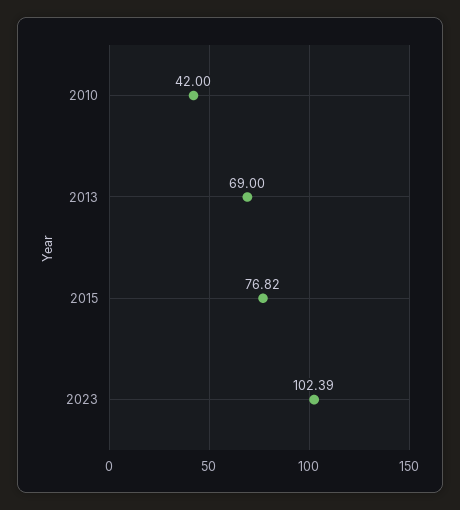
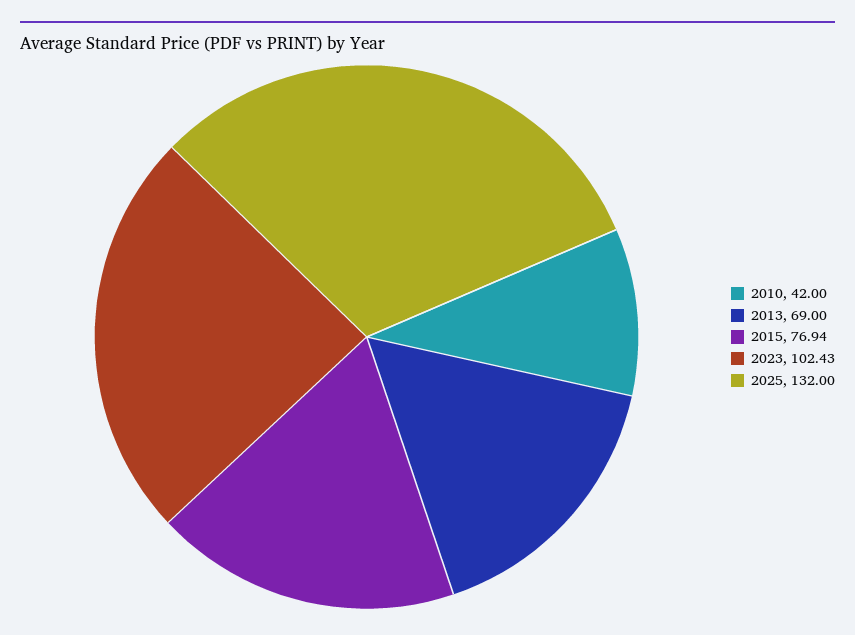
2015: 76.82 -> 76.94
2023: 102.39 -> 102.43
2025: none -> 132

